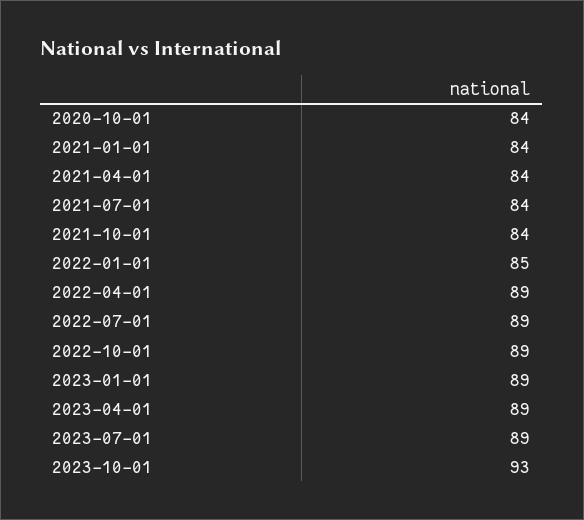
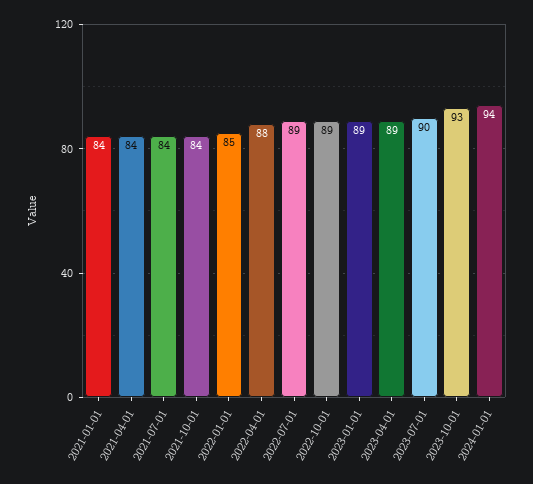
2020-10-01: 84 -> none
2022-04-01: 89 -> 88
2023-07-01: 89 -> 90
2024-01-01: none -> 94

